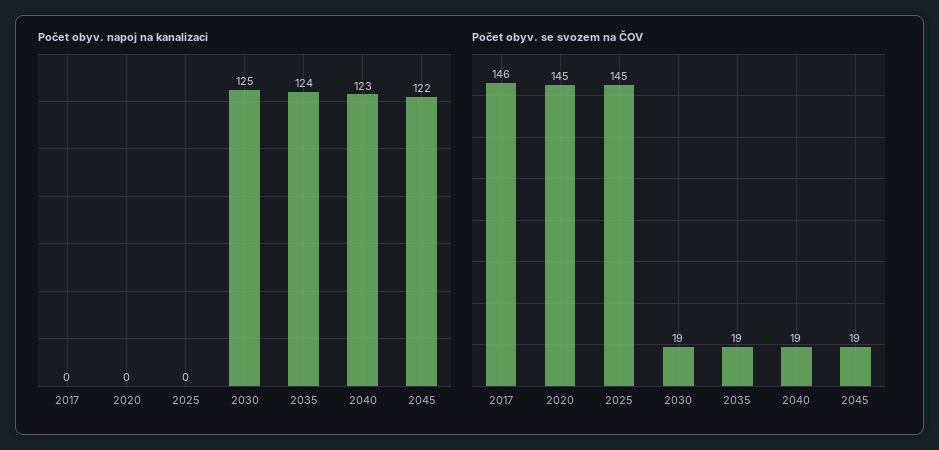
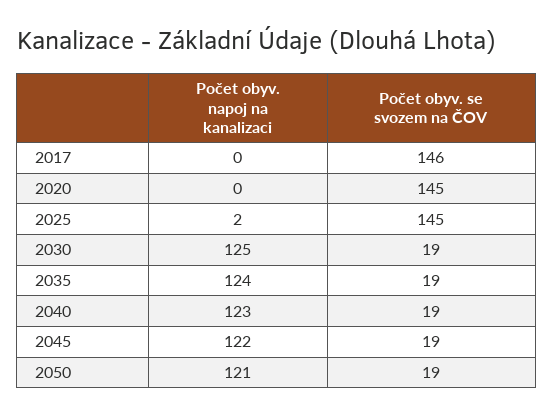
Počet obyv. napoj na kanalizaci, 2025: 0 -> 2
Počet obyv. napoj na kanalizaci, 2050: none -> 121
Počet obyv. se svozem na ČOV, 2050: none -> 19

